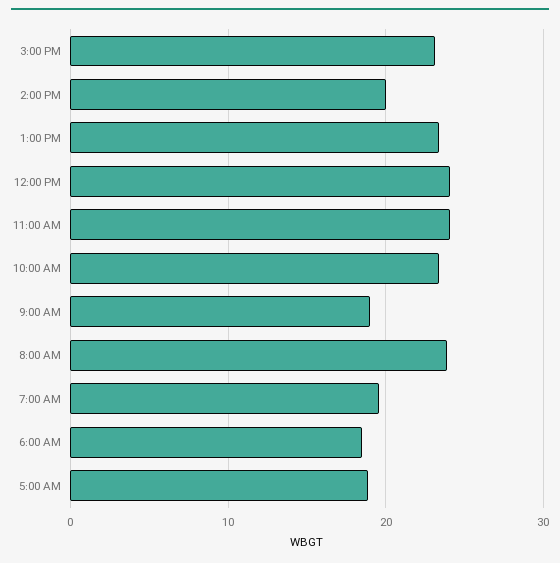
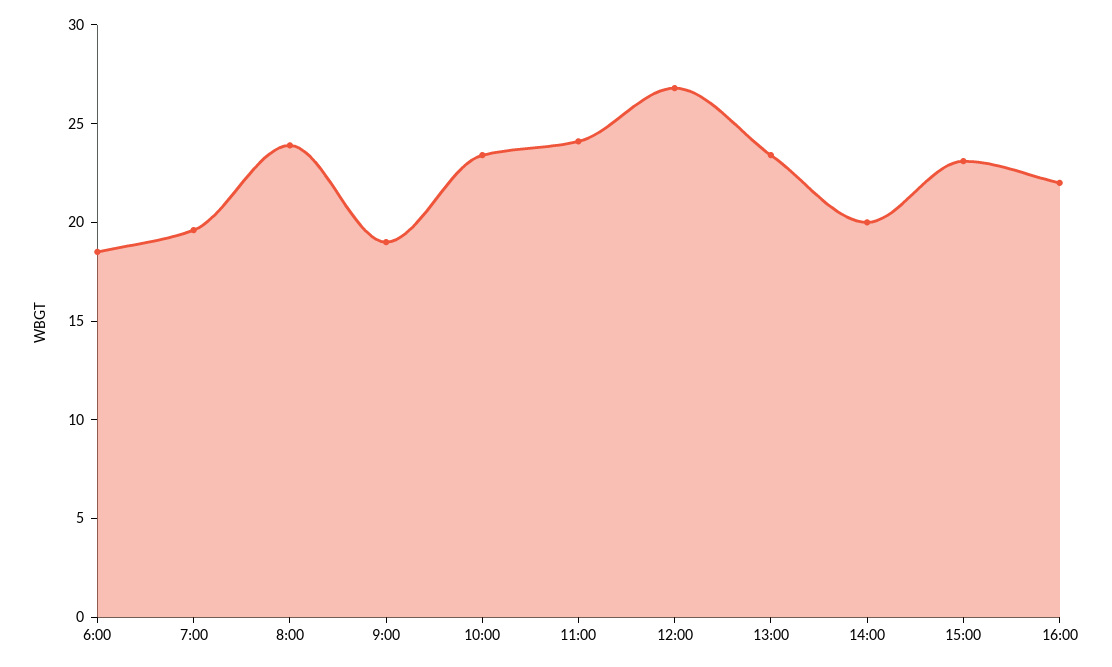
12:00 PM: 24 -> 27
5:00 AM: 19 -> none
16:00: none -> 22

